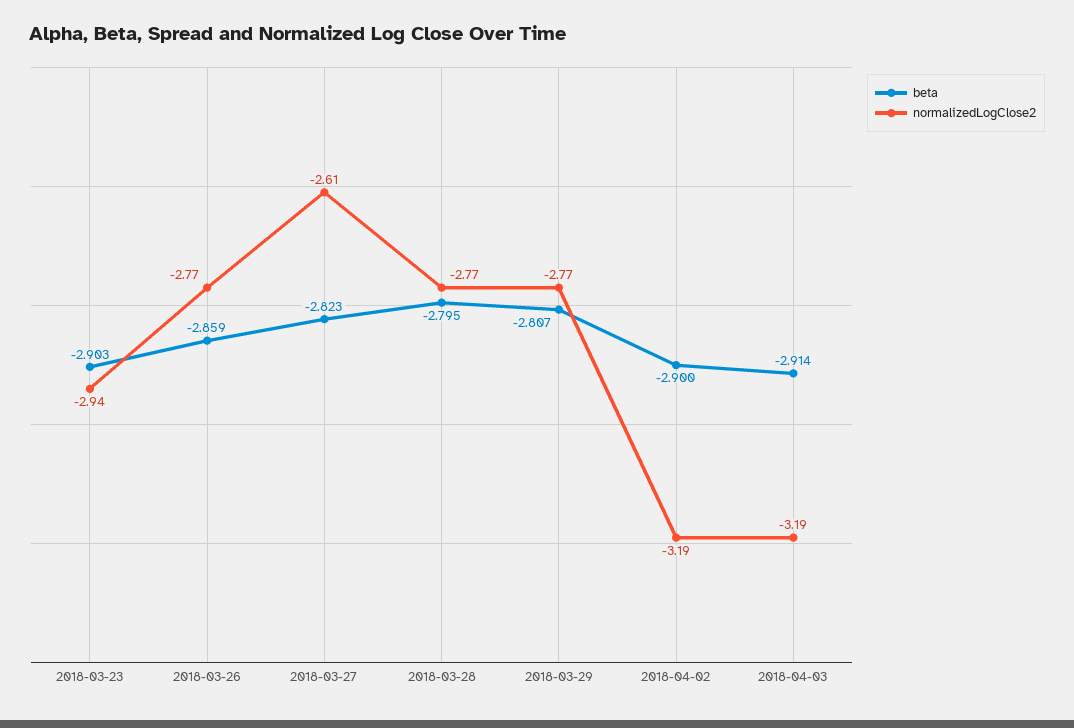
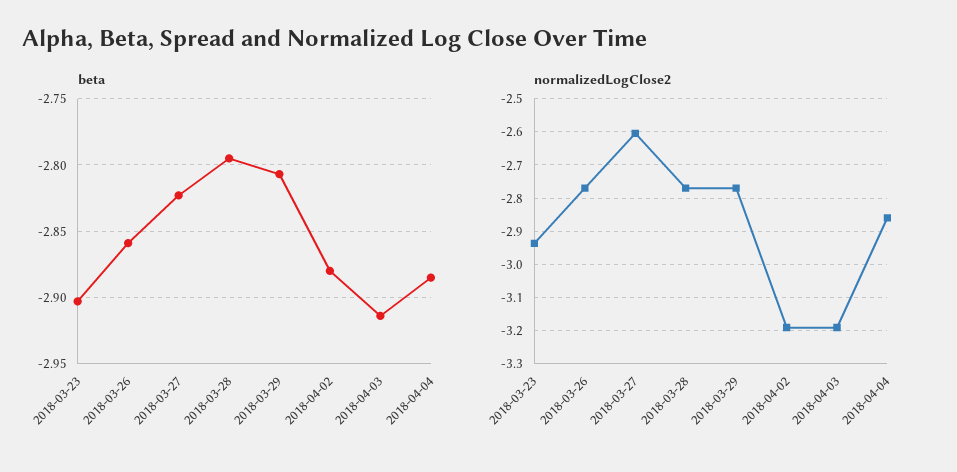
beta, 2018-04-02: -2.9 -> -2.88
beta, 2018-04-04: none -> -2.885
normalizedLogClose2, 2018-04-04: none -> -2.86

